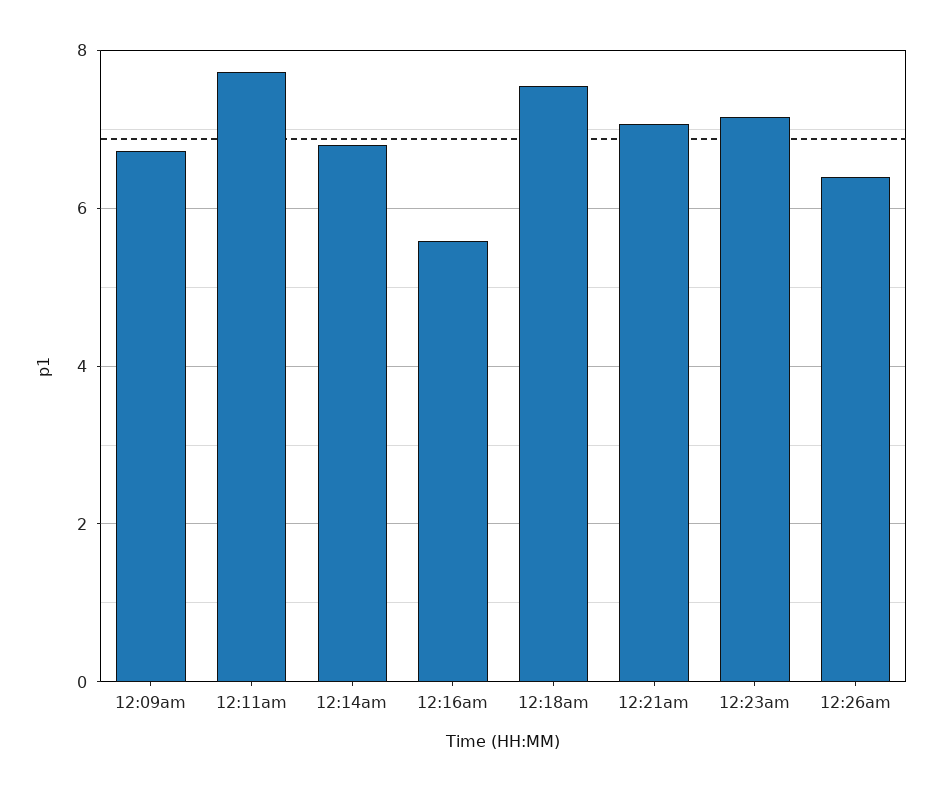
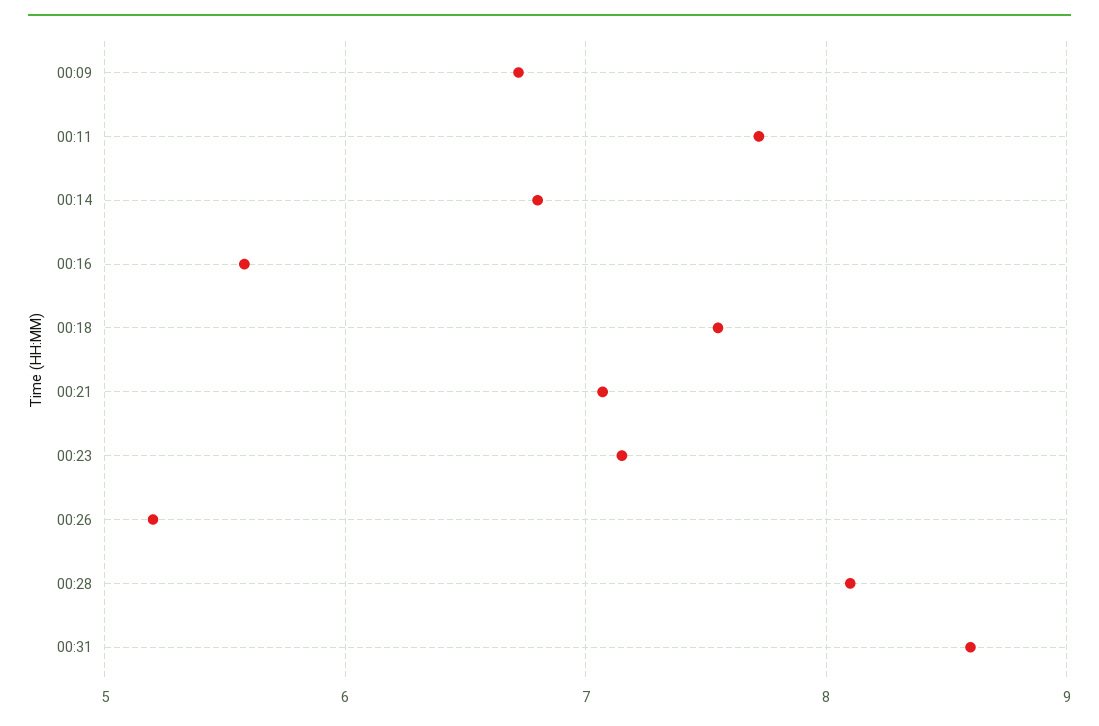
12:26am: 6.4 -> 5.2
00:28: none -> 8.1
00:31: none -> 8.6

